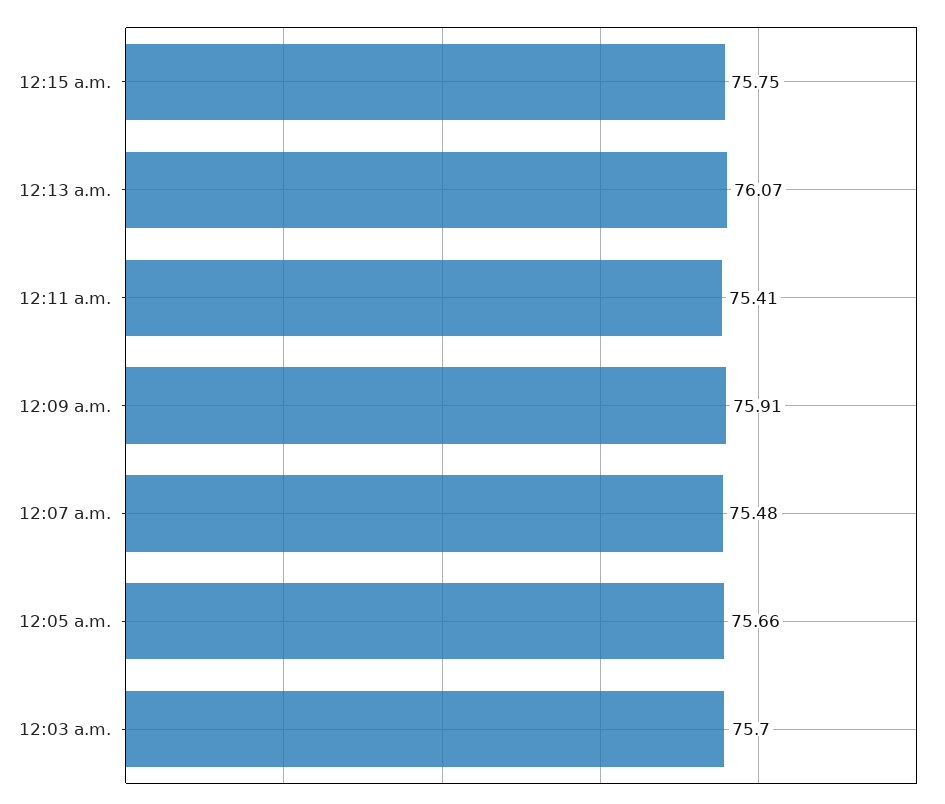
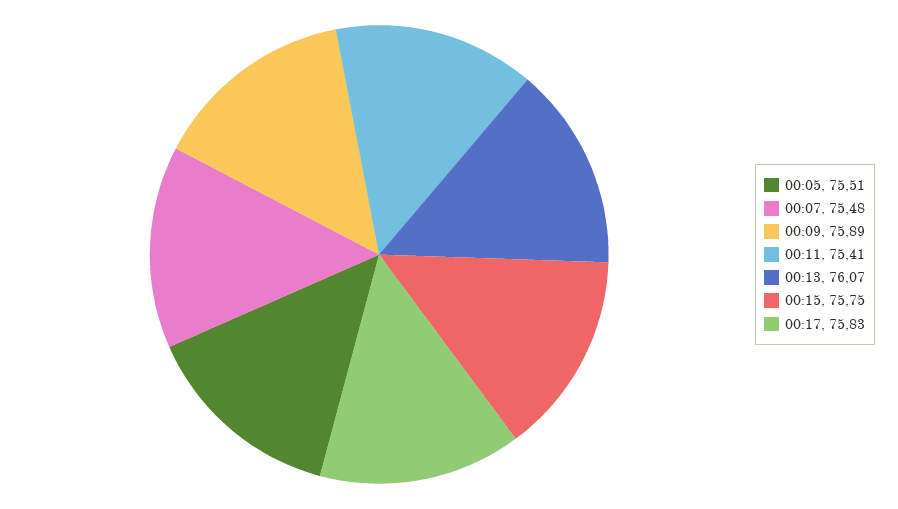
12:09 a.m.: 75.91 -> 75.89
12:05 a.m.: 75.66 -> 75.51
12:03 a.m.: 75.7 -> none
00:17: none -> 75.83

